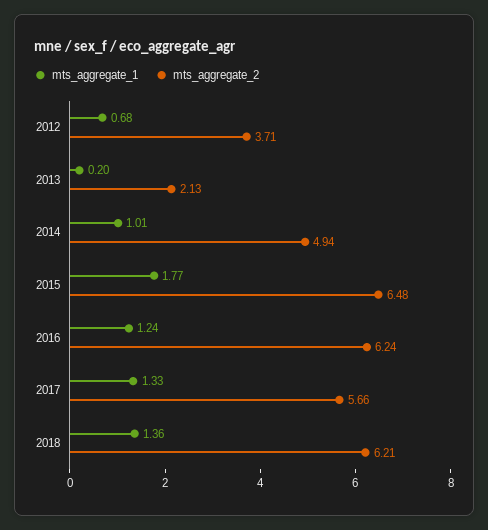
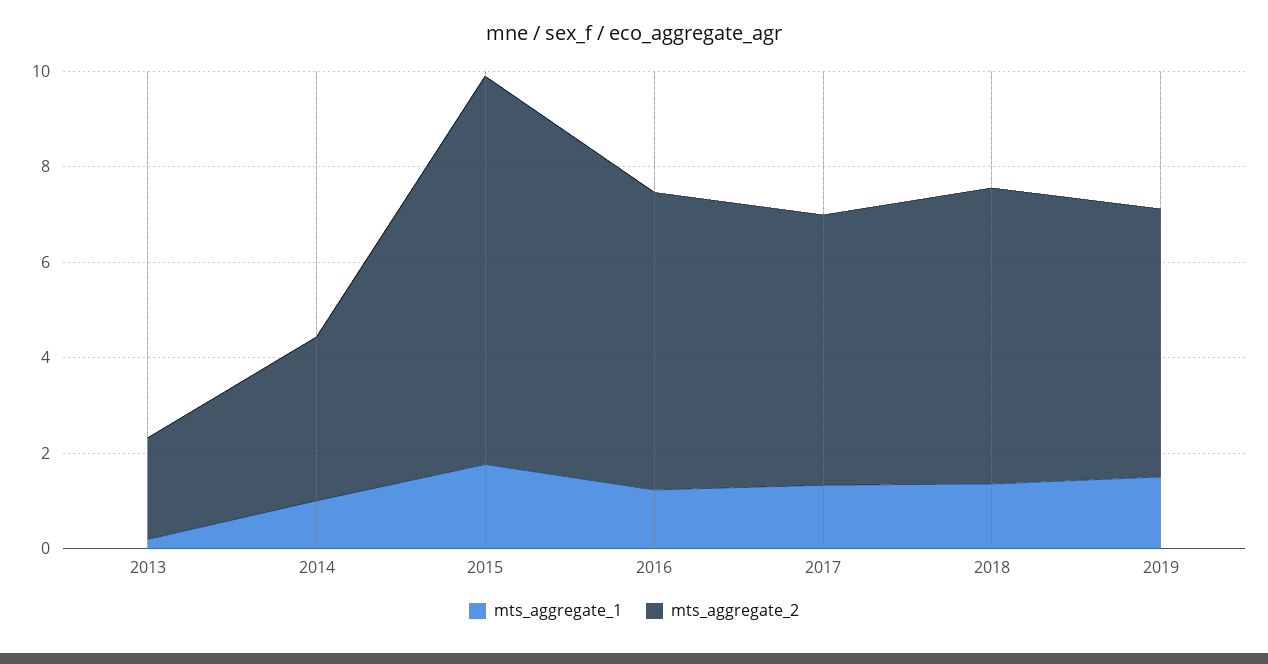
mts_aggregate_1, 2012: 0.68 -> none
mts_aggregate_2, 2012: 3.71 -> none
mts_aggregate_2, 2014: 4.94 -> 3.5
mts_aggregate_2, 2015: 6.48 -> 8
mts_aggregate_1, 2019: none -> 1.5
mts_aggregate_2, 2019: none -> 5.5

